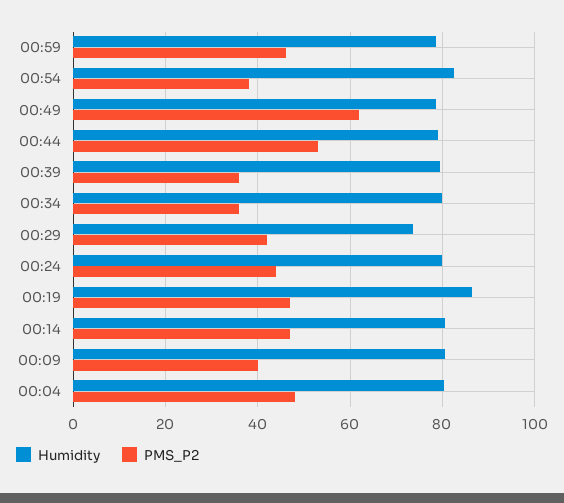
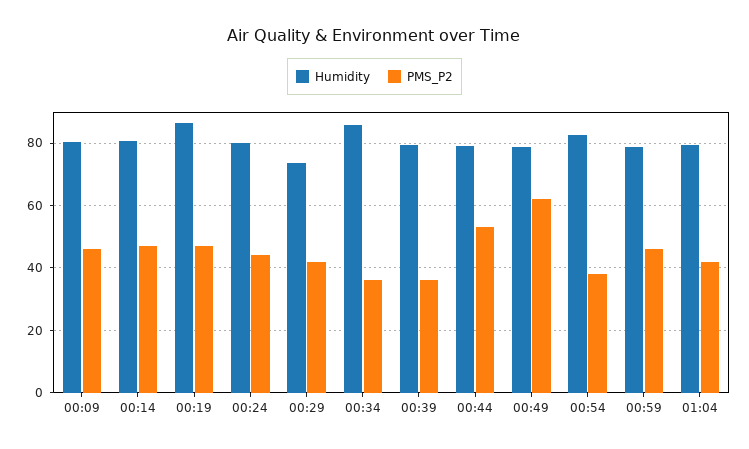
Humidity, 00:34: 80 -> 86
PMS_P2, 00:09: 40 -> 46
Humidity, 00:04: 80 -> none
PMS_P2, 00:04: 48 -> none
Humidity, 01:04: none -> 80
PMS_P2, 01:04: none -> 42

